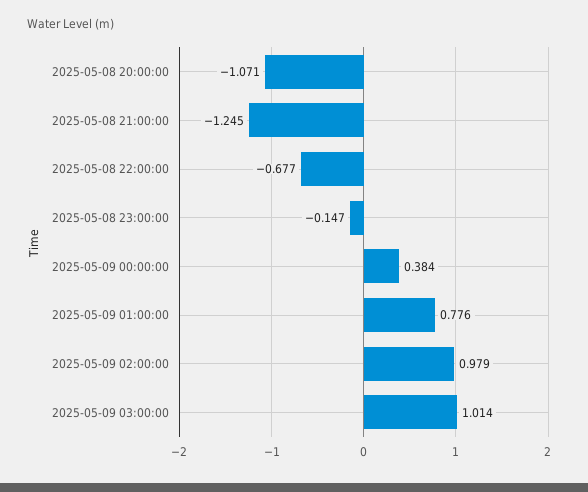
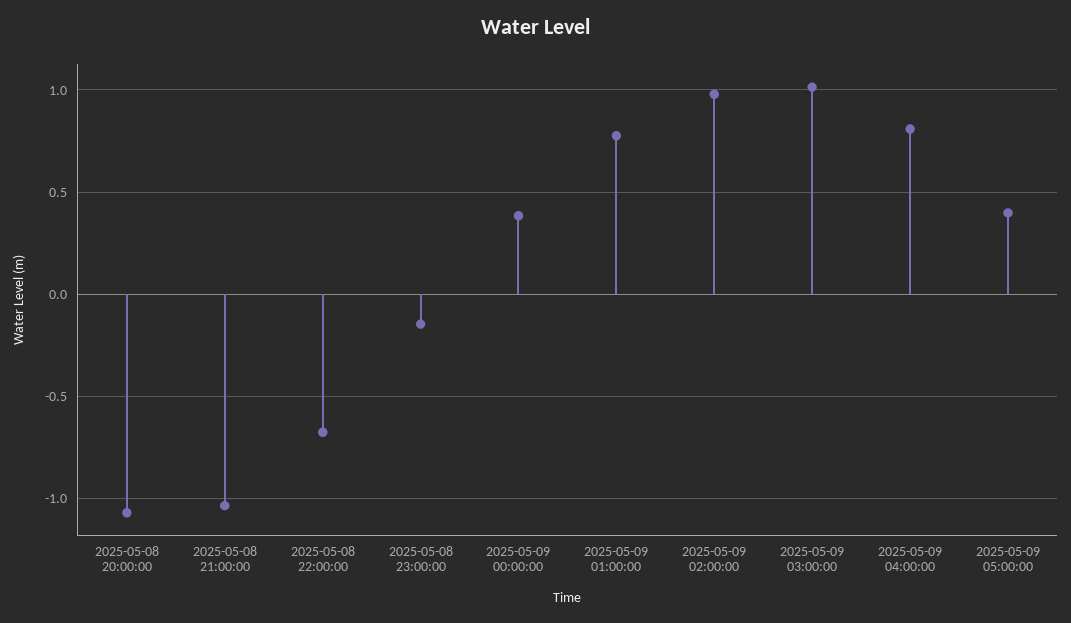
2025-05-08 21:00:00: -1.245 -> -1.05
2025-05-09 04:00:00: none -> 0.8
2025-05-09 05:00:00: none -> 0.4

